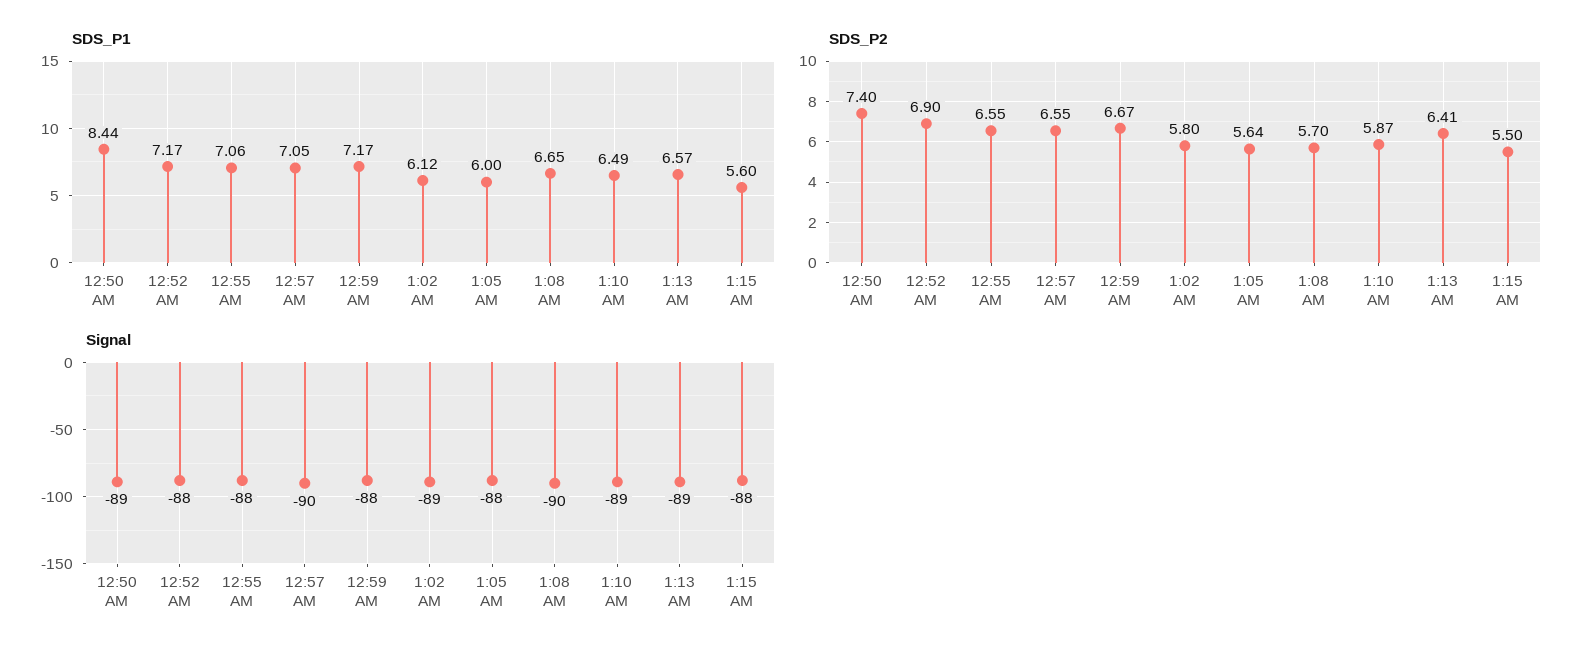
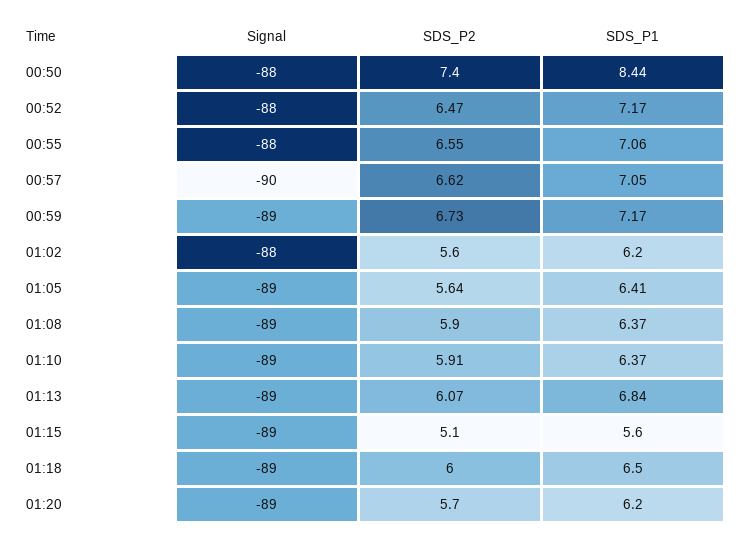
SDS_P1, 1:02 AM: 6.12 -> 6.2
SDS_P1, 1:05 AM: 6 -> 6.41
SDS_P1, 1:08 AM: 6.65 -> 6.37
SDS_P1, 1:10 AM: 6.49 -> 6.37
SDS_P1, 1:13 AM: 6.57 -> 6.84
SDS_P2, 12:52 AM: 6.9 -> 6.47
SDS_P2, 12:57 AM: 6.55 -> 6.62
SDS_P2, 12:59 AM: 6.67 -> 6.73
SDS_P2, 1:02 AM: 5.8 -> 5.6
SDS_P2, 1:08 AM: 5.7 -> 5.9
SDS_P2, 1:10 AM: 5.87 -> 5.91
SDS_P2, 1:13 AM: 6.41 -> 6.07
SDS_P2, 1:15 AM: 5.5 -> 5.1
Signal, 12:50 AM: -89 -> -88
Signal, 12:59 AM: -88 -> -89
Signal, 1:02 AM: -89 -> -88
Signal, 1:05 AM: -88 -> -89
Signal, 1:08 AM: -90 -> -89
Signal, 1:15 AM: -88 -> -89
Signal, 01:18: none -> -89
SDS_P2, 01:18: none -> 6
SDS_P1, 01:18: none -> 6.5
Signal, 01:20: none -> -89
SDS_P2, 01:20: none -> 5.7
SDS_P1, 01:20: none -> 6.2

